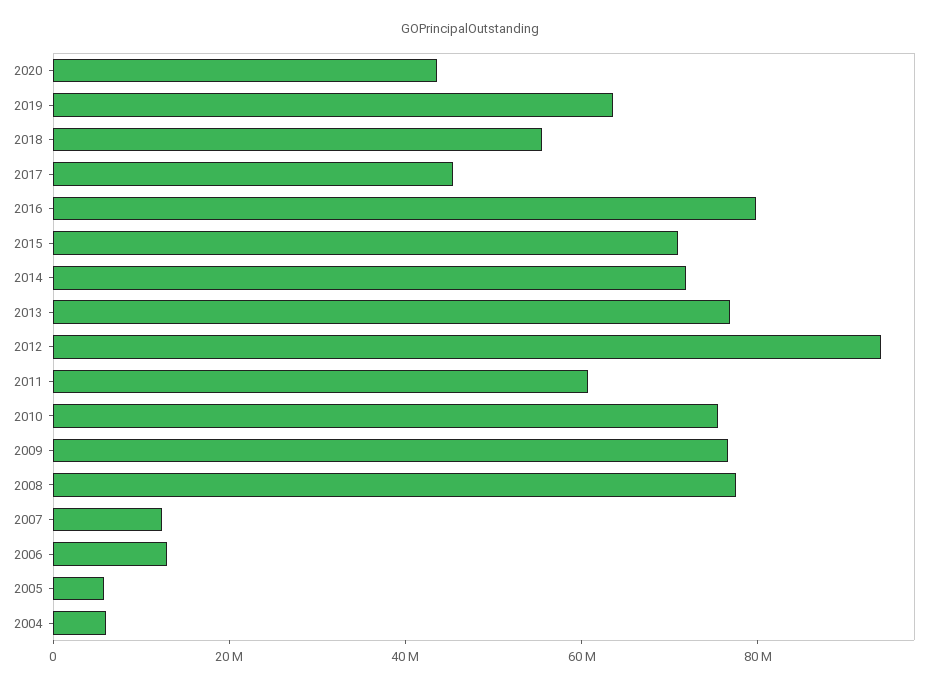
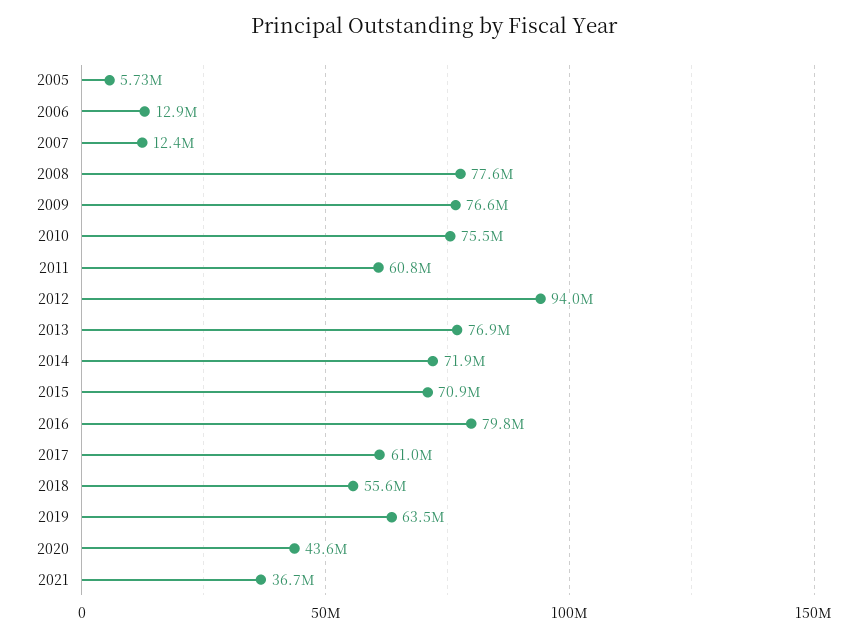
2017: 45000000 -> 61000000
2004: 5000000 -> none
2021: none -> 36700000

